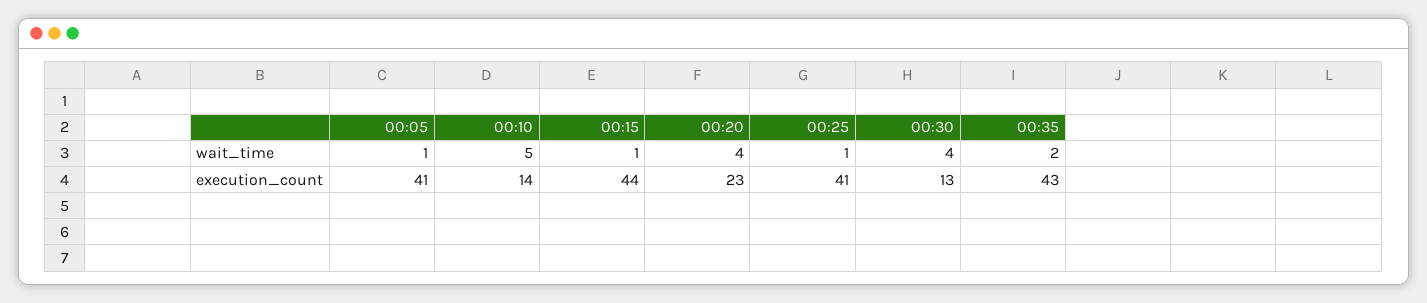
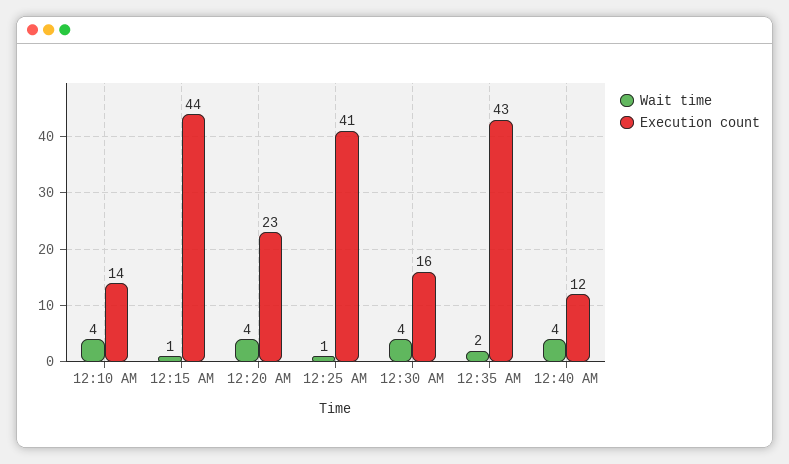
wait_time, 00:05: 1 -> none
wait_time, 00:10: 5 -> 4
execution_count, 00:05: 41 -> none
execution_count, 00:30: 13 -> 16
wait_time, 12:40 AM: none -> 4
execution_count, 12:40 AM: none -> 12

